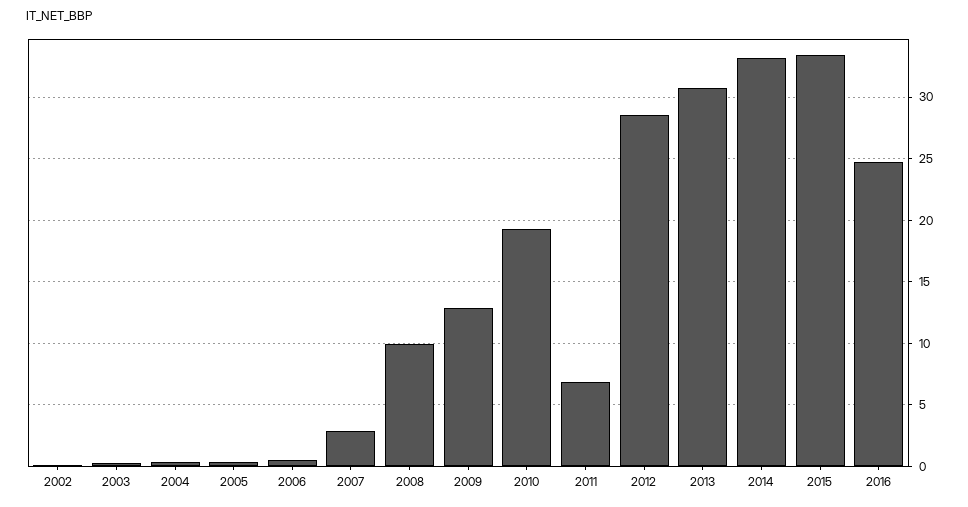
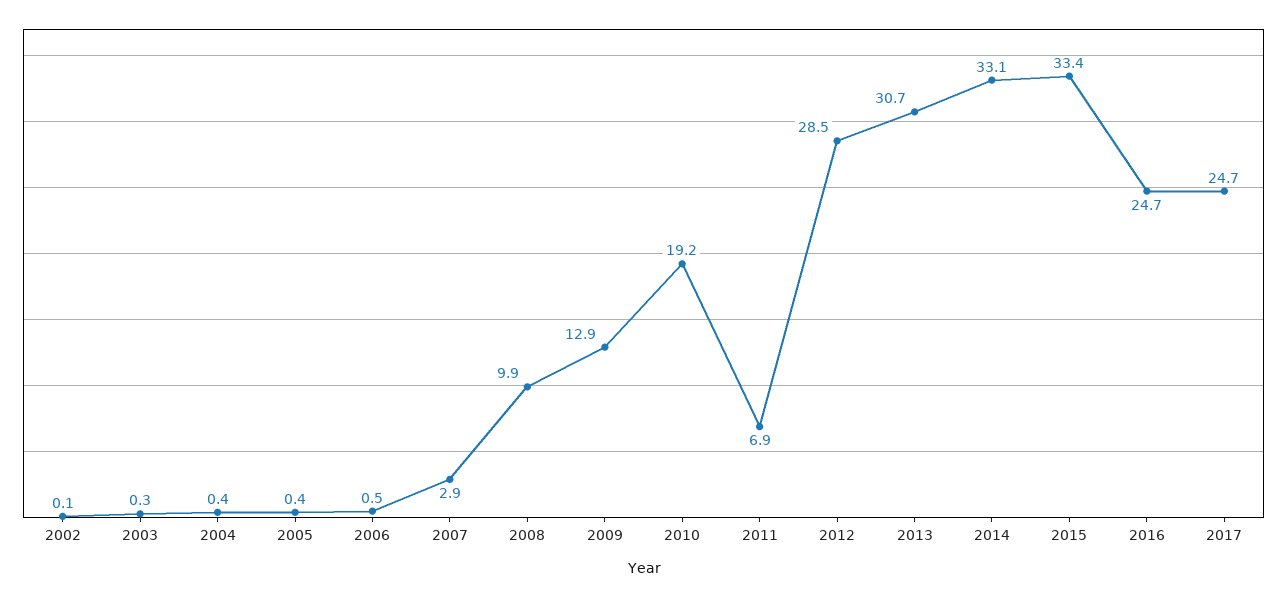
2017: none -> 24.7

